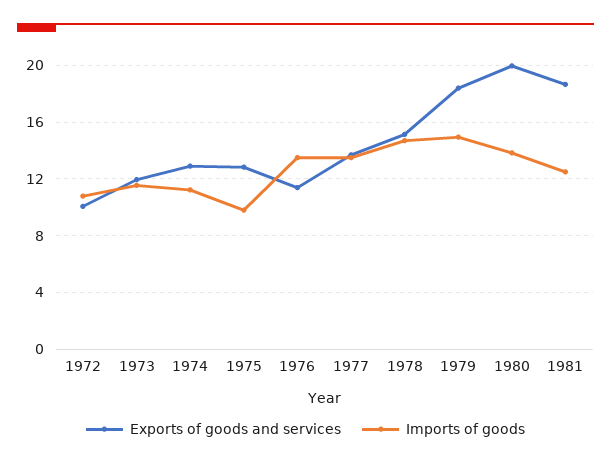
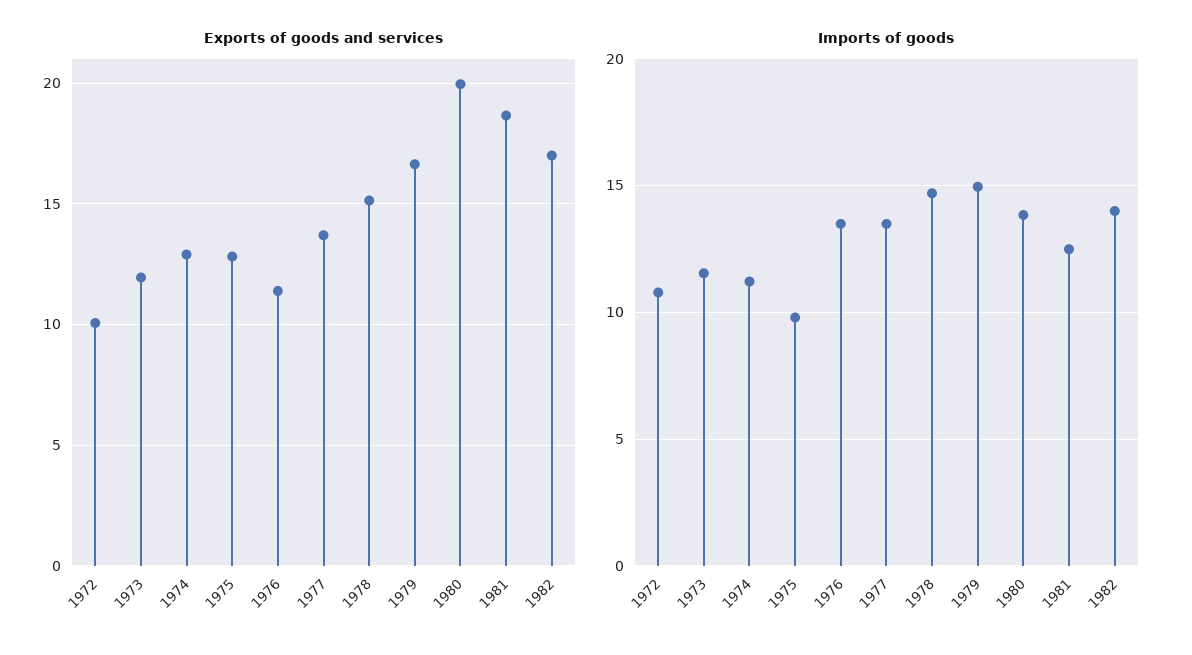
Exports of goods and services, 1979: 18.5 -> 16.5
Exports of goods and services, 1982: none -> 17
Imports of goods, 1982: none -> 14

